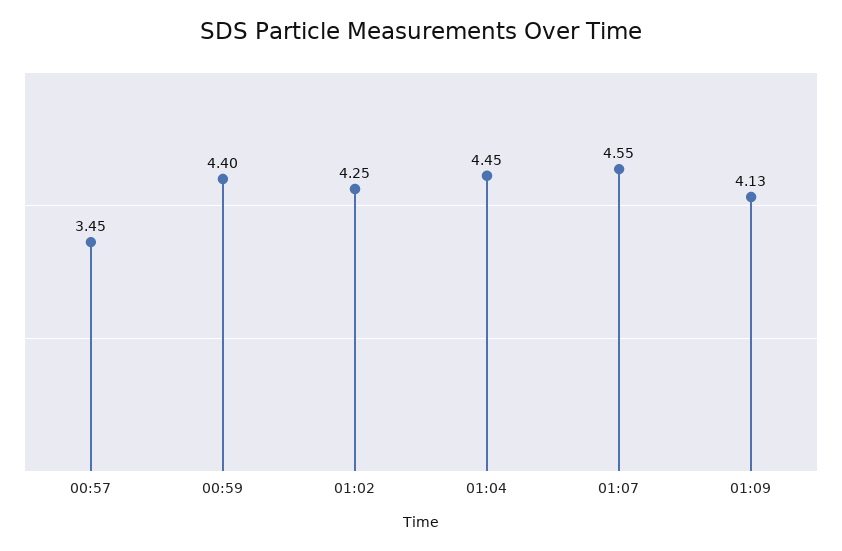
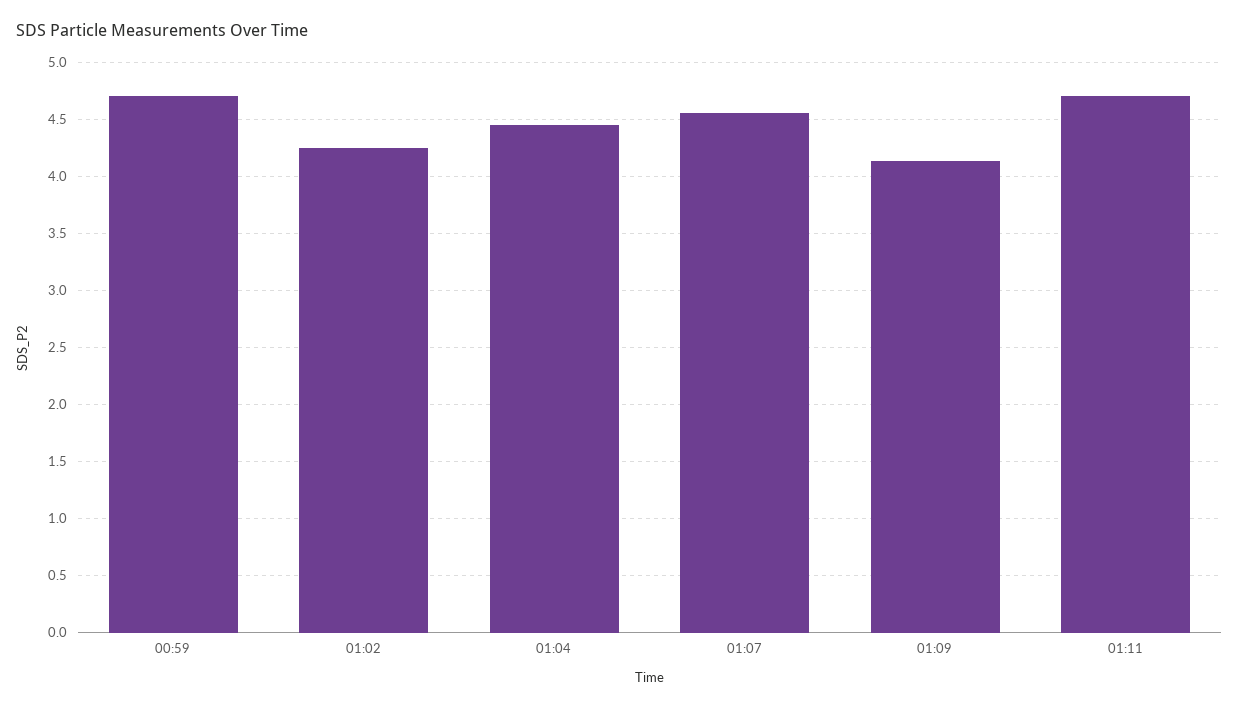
00:57: 3.45 -> none
00:59: 4.4 -> 4.7
01:11: none -> 4.7

